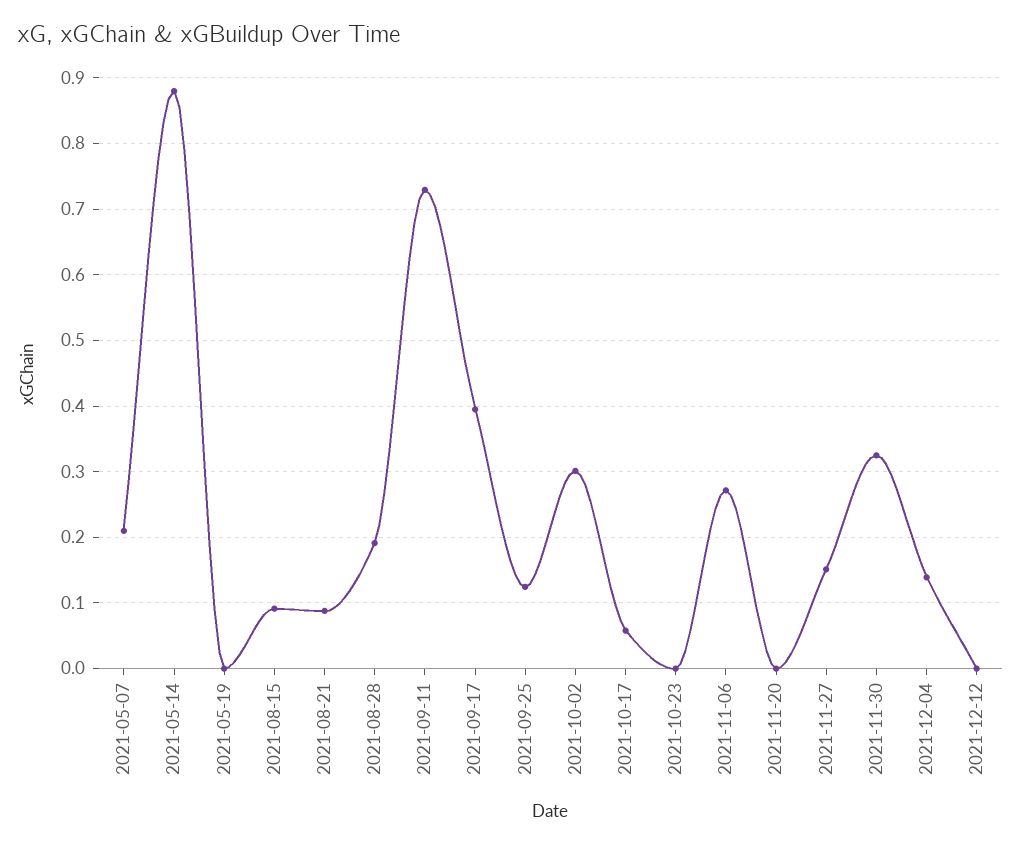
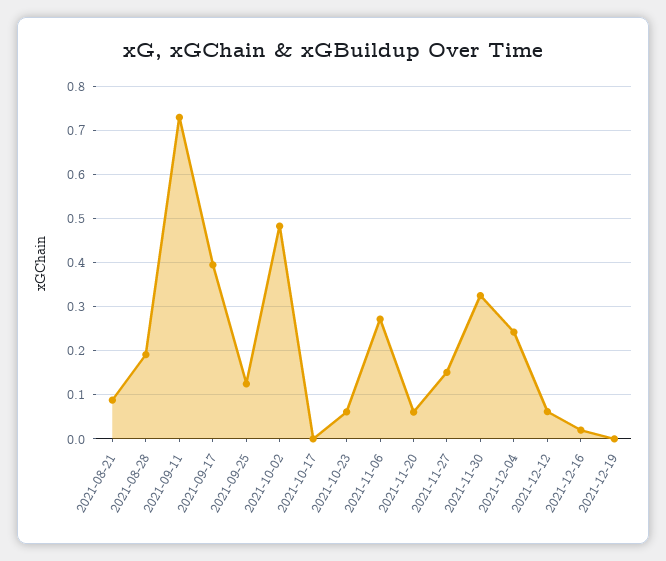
2021-05-07: 0.21 -> none
2021-05-14: 0.88 -> none
2021-05-19: 0 -> none
2021-08-15: 0.09 -> none
2021-10-02: 0.3 -> 0.48
2021-10-17: 0.06 -> 0
2021-10-23: 0 -> 0.06
2021-11-20: 0 -> 0.06
2021-12-04: 0.14 -> 0.24
2021-12-12: 0 -> 0.06
2021-12-16: none -> 0.02
2021-12-19: none -> 0

